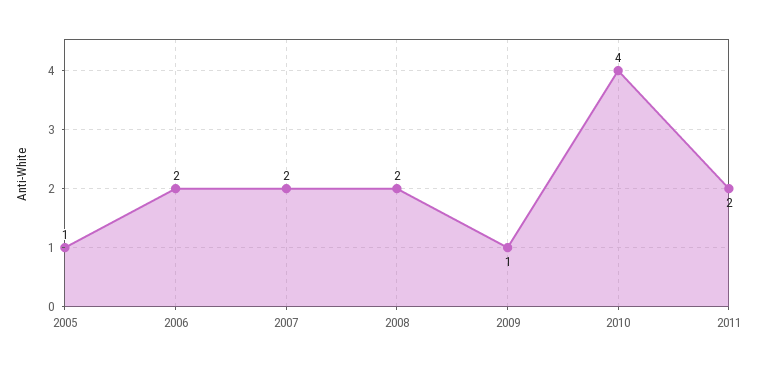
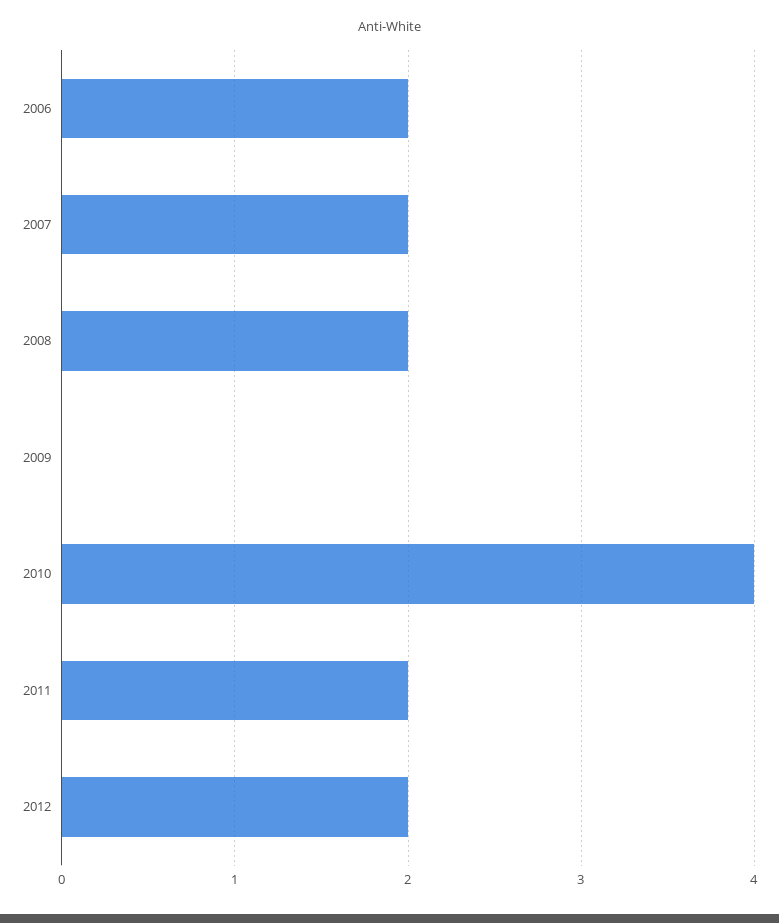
2005: 1 -> none
2009: 1 -> 0
2012: none -> 2

